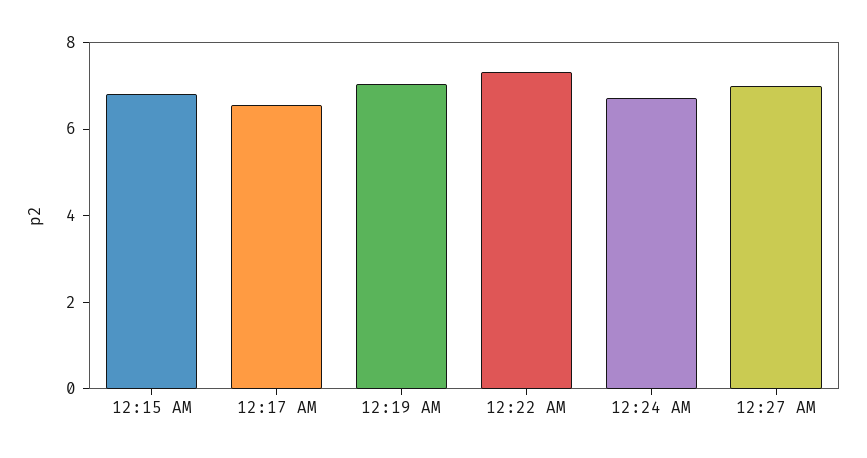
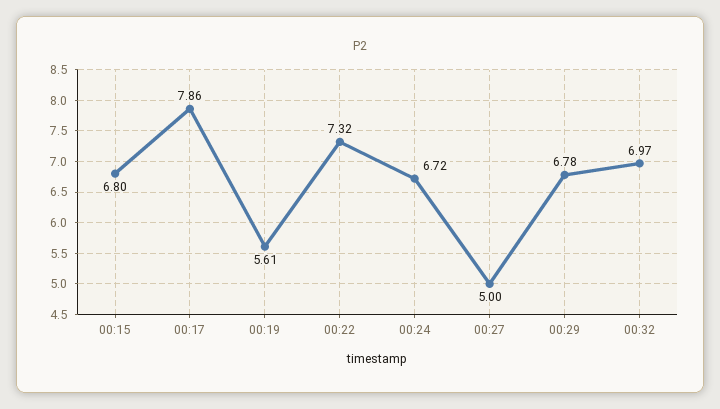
12:17 AM: 6.5 -> 7.86
12:19 AM: 7 -> 5.61
12:27 AM: 7 -> 5
00:29: none -> 6.78
00:32: none -> 6.97

